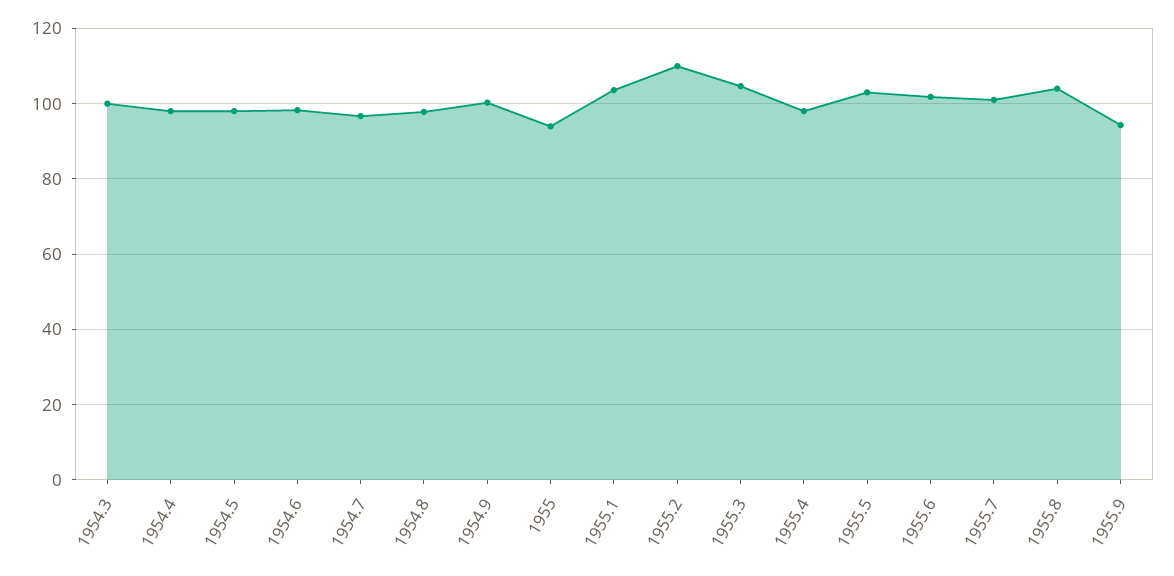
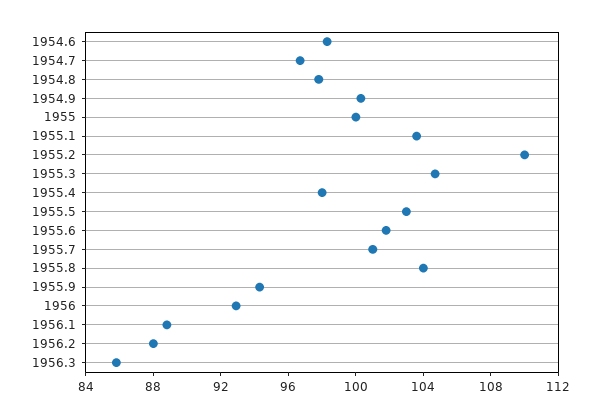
1954.3: 100 -> none
1954.4: 98 -> none
1954.5: 98 -> none
1955: 94 -> 100
1956: none -> 93
1956.1: none -> 89
1956.2: none -> 88
1956.3: none -> 86

